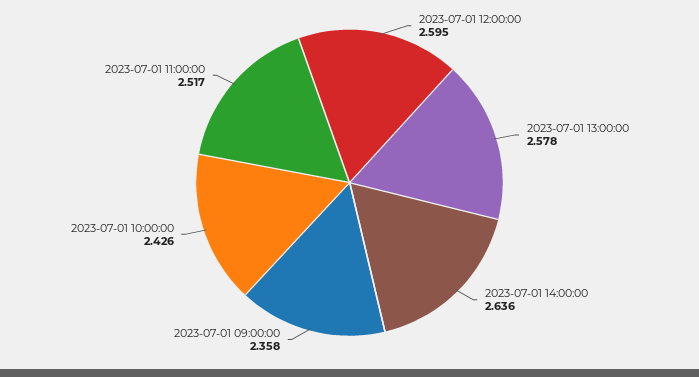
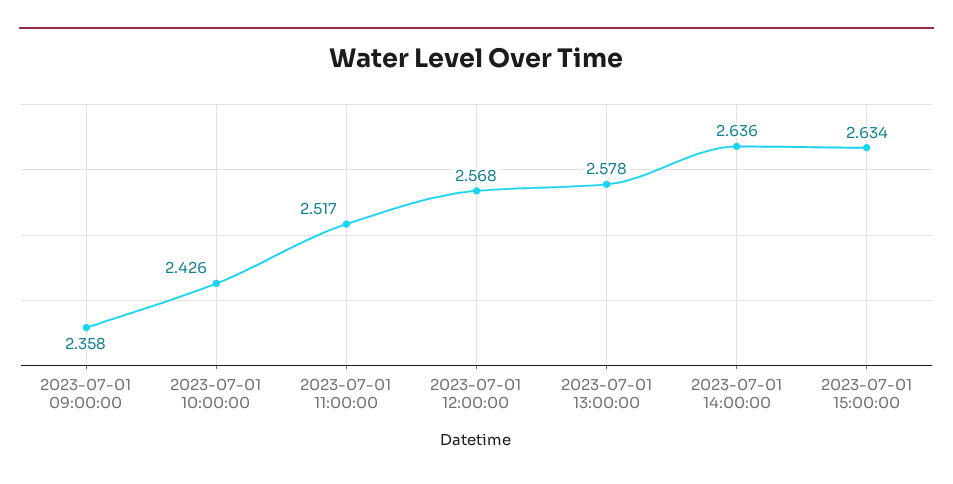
2023-07-01 12:00:00: 2.595 -> 2.568
2023-07-01 15:00:00: none -> 2.634

